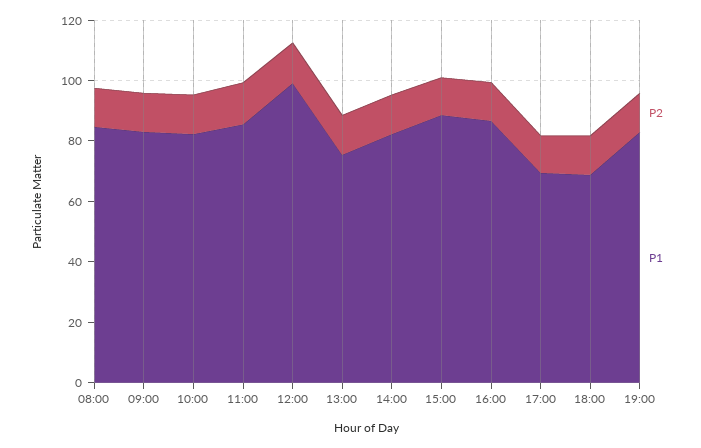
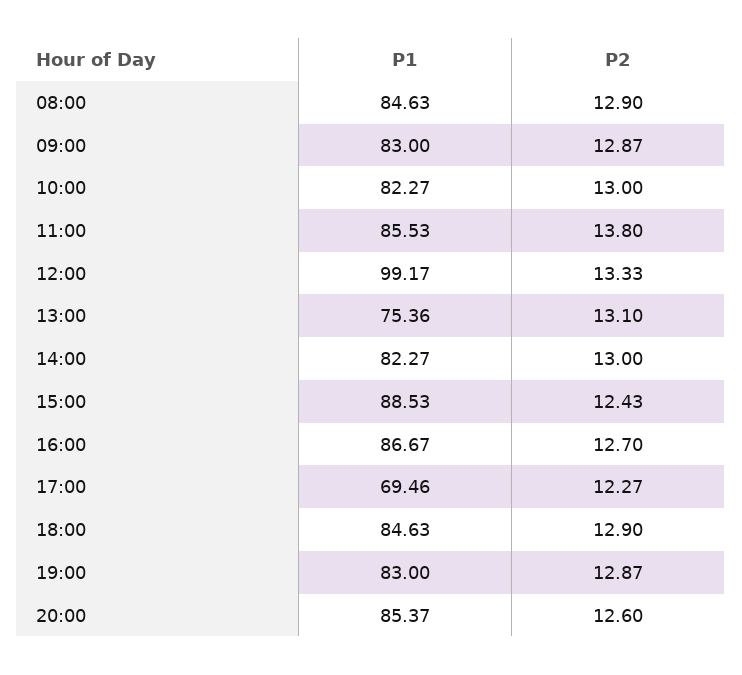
P1, 18:00: 70 -> 84.63
P1, 20:00: none -> 85.37
P2, 20:00: none -> 12.6

